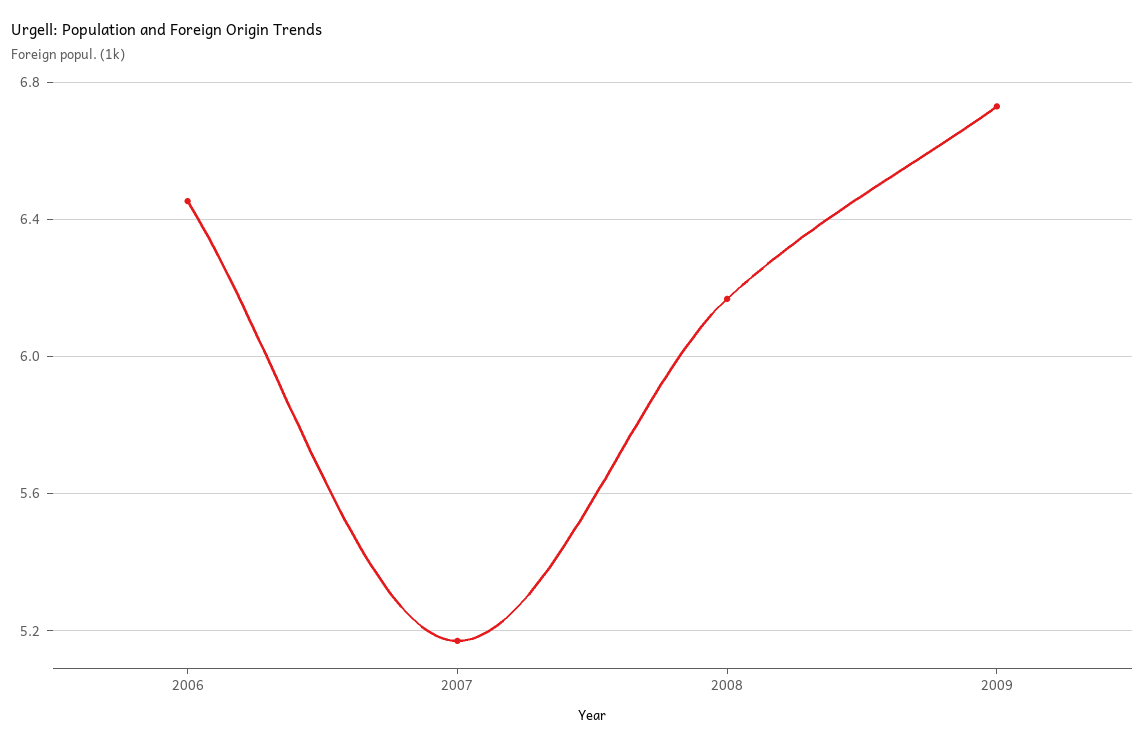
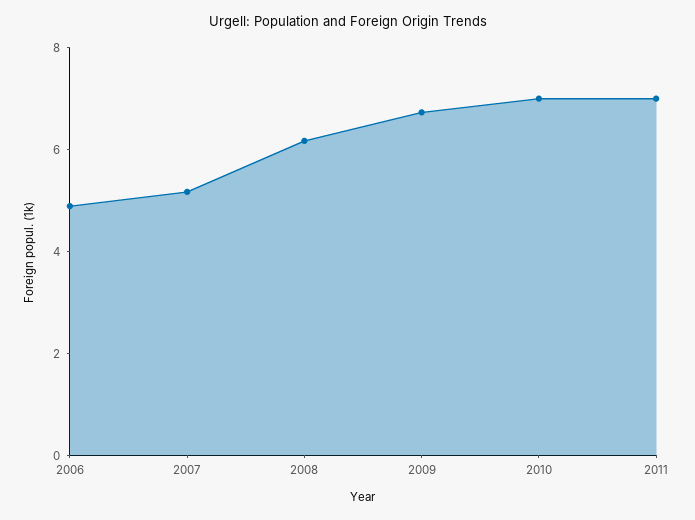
2006: 6.45 -> 5
2010: none -> 7
2011: none -> 7

